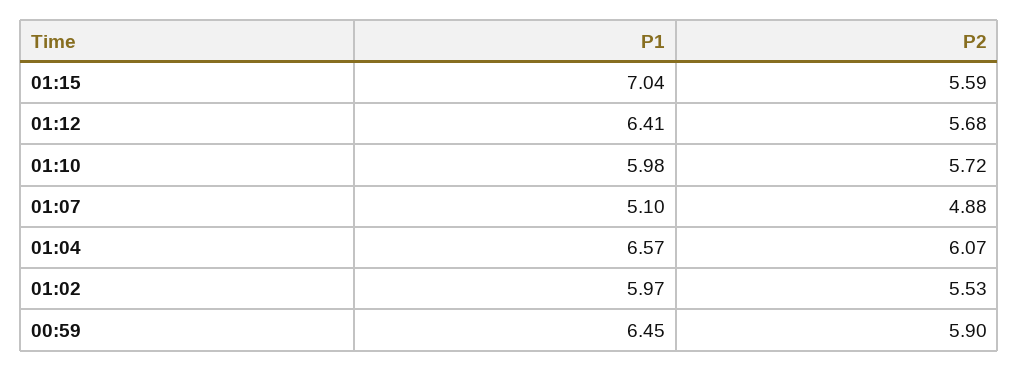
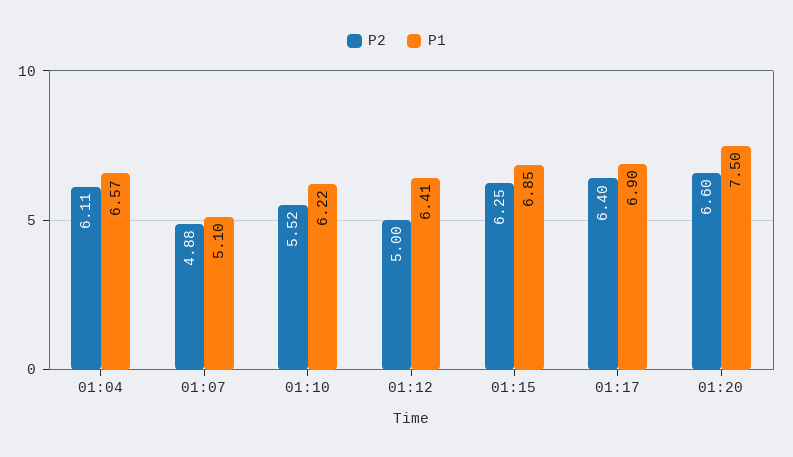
P1, 01:15: 7.04 -> 6.85
P2, 01:15: 5.59 -> 6.25
P2, 01:12: 5.68 -> 5
P1, 01:10: 5.98 -> 6.22
P2, 01:10: 5.72 -> 5.52
P2, 01:04: 6.07 -> 6.11
P1, 01:02: 5.97 -> none
P2, 01:02: 5.53 -> none
P1, 00:59: 6.45 -> none
P2, 00:59: 5.9 -> none
P2, 01:17: none -> 6.4
P1, 01:17: none -> 6.9
P2, 01:20: none -> 6.6
P1, 01:20: none -> 7.5

